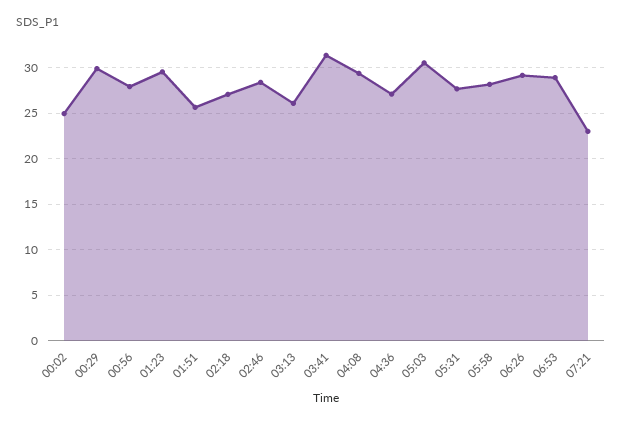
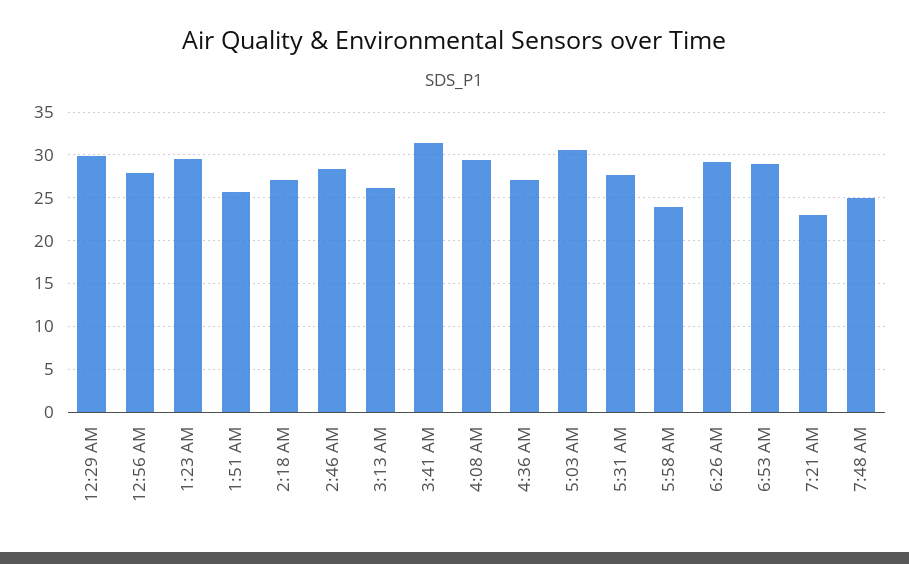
00:02: 25 -> none
05:58: 28 -> 24
7:48 AM: none -> 25

